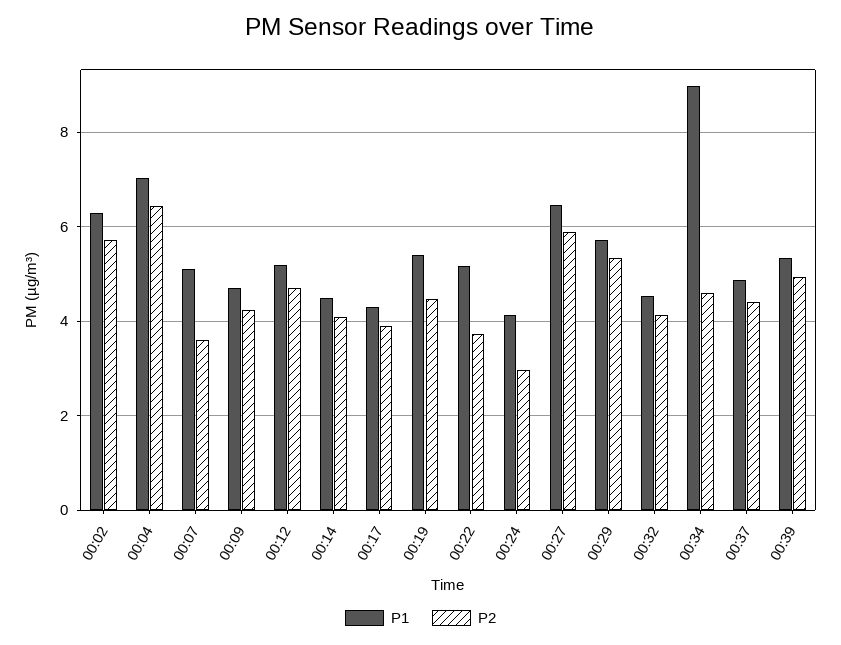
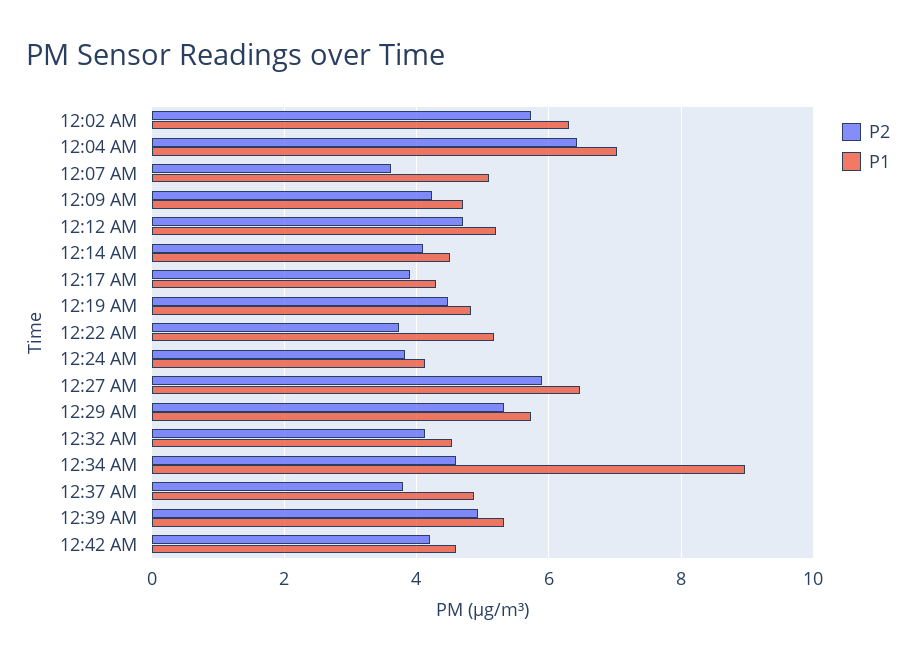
P1, 00:19: 5.4 -> 4.8
P2, 00:24: 3 -> 3.8
P2, 00:37: 4.4 -> 3.8
P2, 12:42 AM: none -> 4.2
P1, 12:42 AM: none -> 4.6

